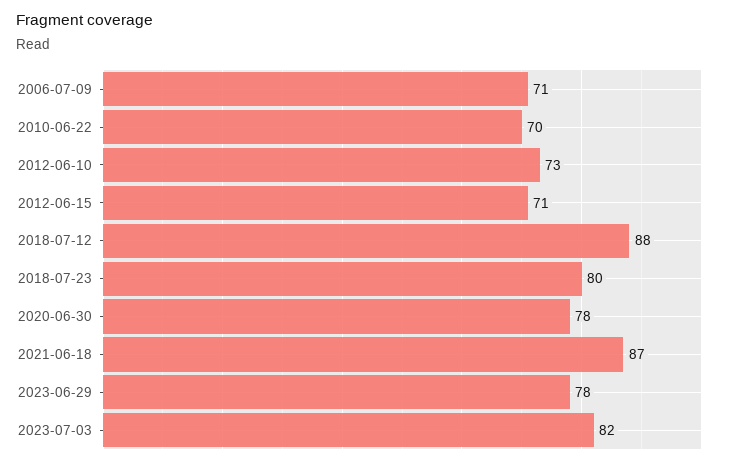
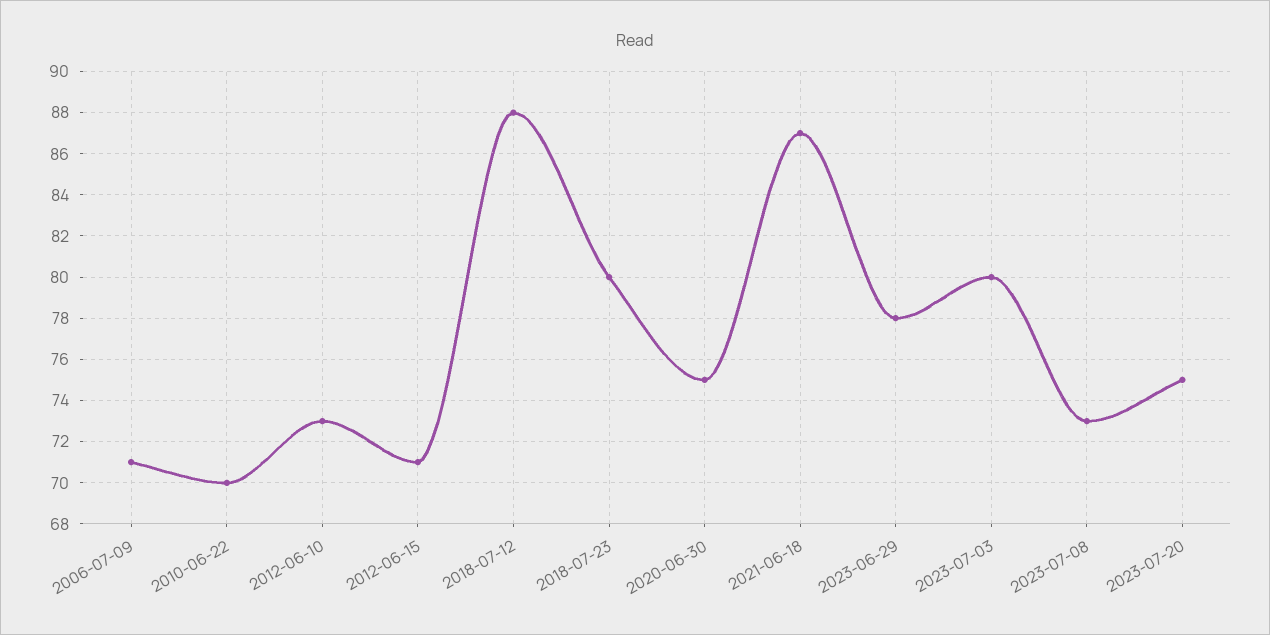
2020-06-30: 78 -> 75
2023-07-03: 82 -> 80
2023-07-08: none -> 73
2023-07-20: none -> 75

